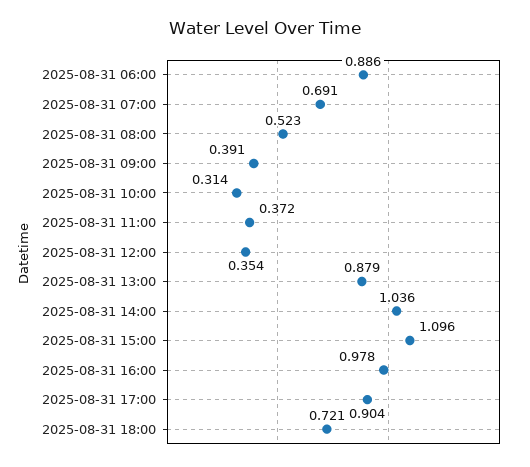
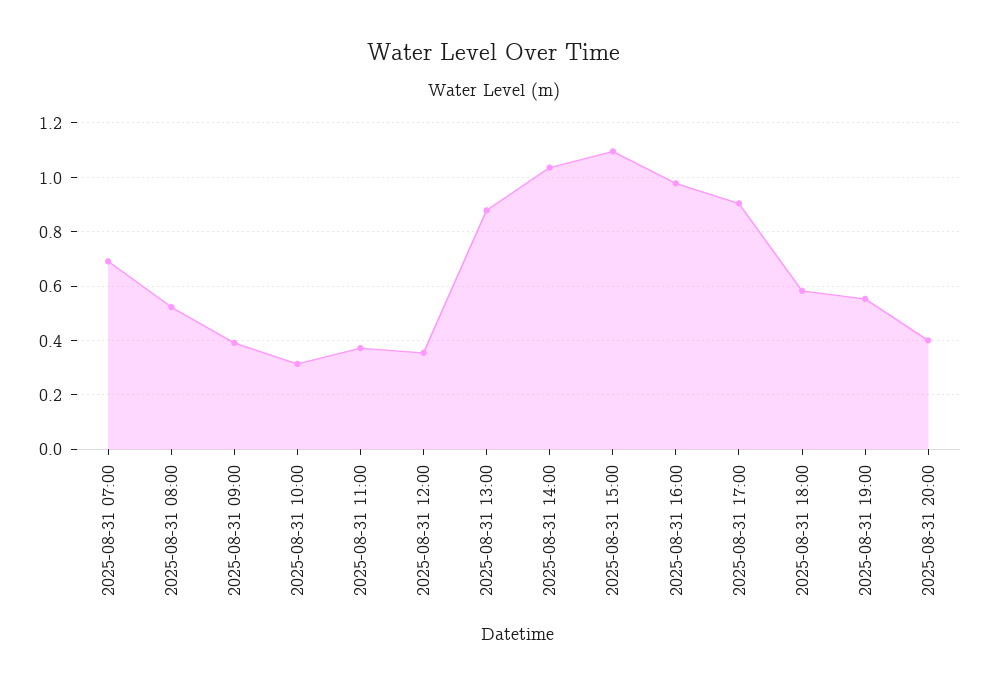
2025-08-31 06:00: 0.886 -> none
2025-08-31 18:00: 0.721 -> 0.575
2025-08-31 19:00: none -> 0.55
2025-08-31 20:00: none -> 0.4

